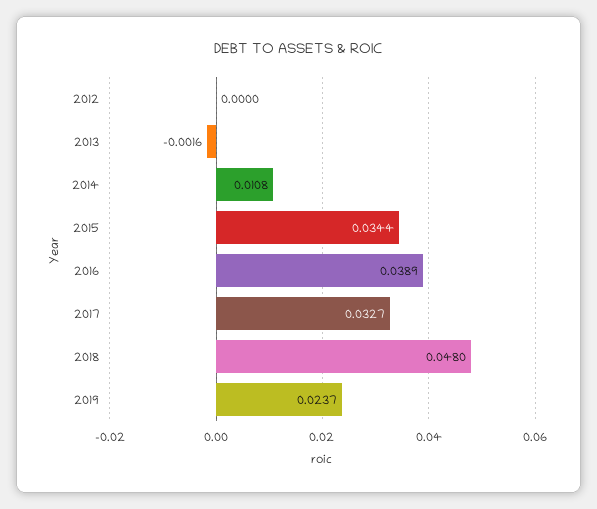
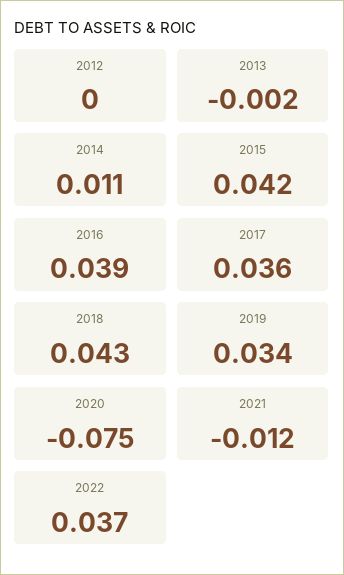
2015: 0.0344 -> 0.042
2017: 0.0327 -> 0.036
2018: 0.048 -> 0.043
2019: 0.0237 -> 0.034
2020: none -> -0.075
2021: none -> -0.012
2022: none -> 0.037

